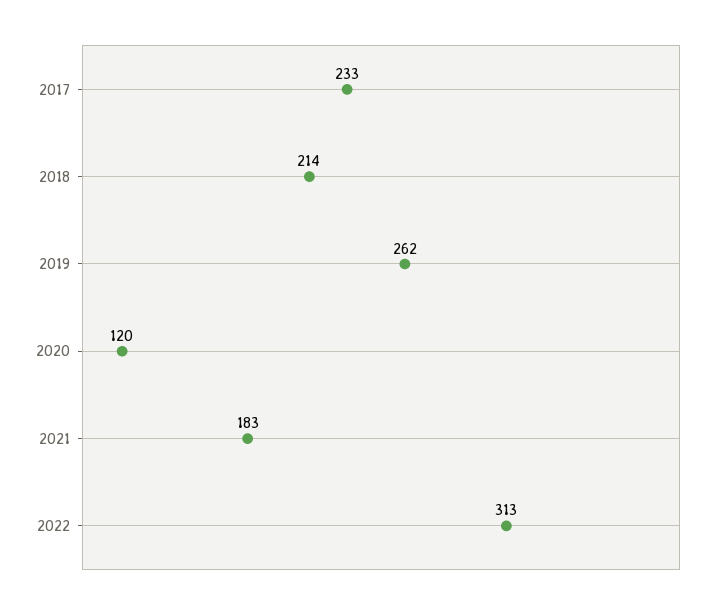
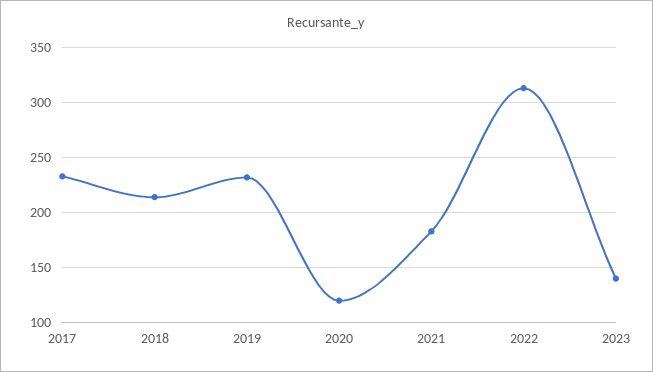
2019: 262 -> 230
2023: none -> 140

